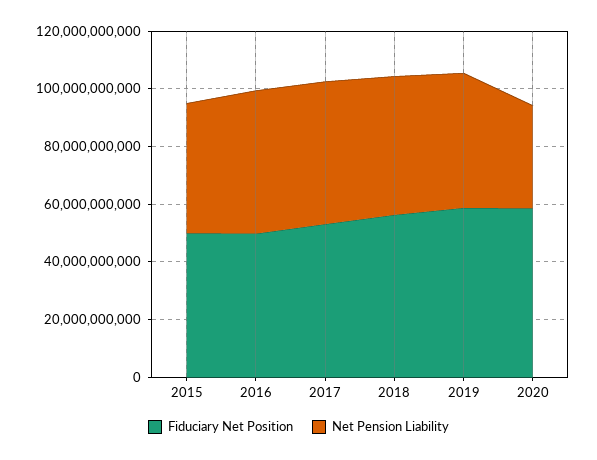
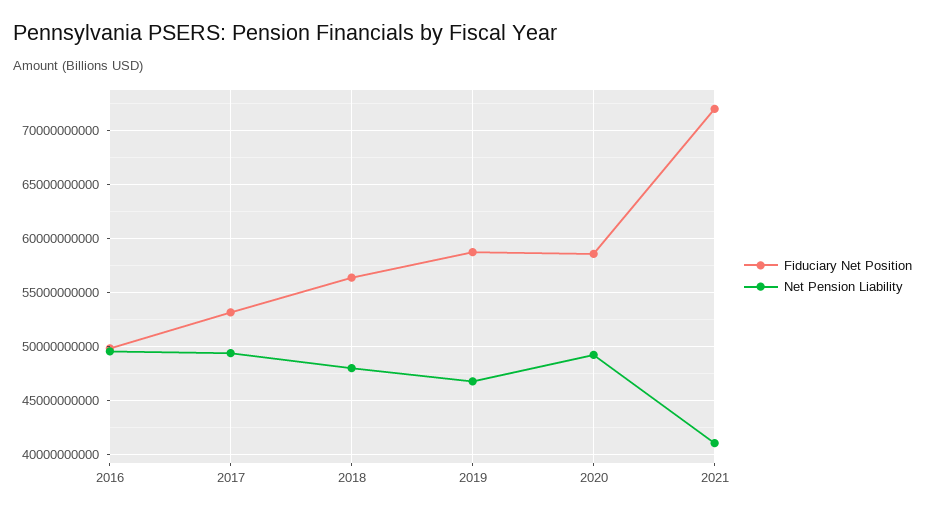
Fiduciary Net Position, 2015: 50000000000 -> none
Net Pension Liability, 2015: 45000000000 -> none
Net Pension Liability, 2020: 35000000000 -> 49000000000
Fiduciary Net Position, 2021: none -> 72000000000
Net Pension Liability, 2021: none -> 41000000000

